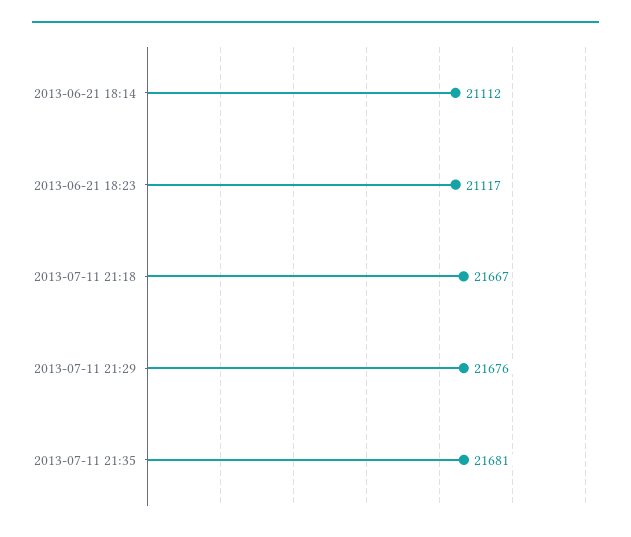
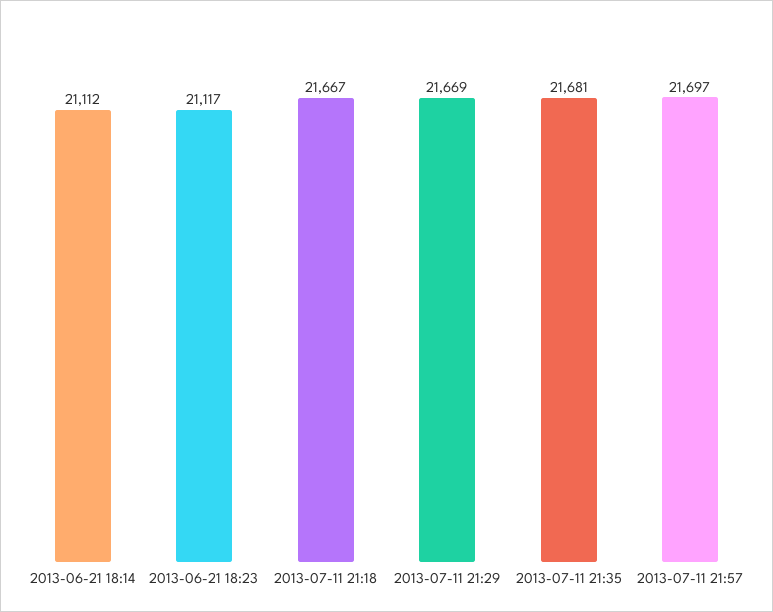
2013-07-11 21:29: 21676 -> 21669
2013-07-11 21:57: none -> 21697

